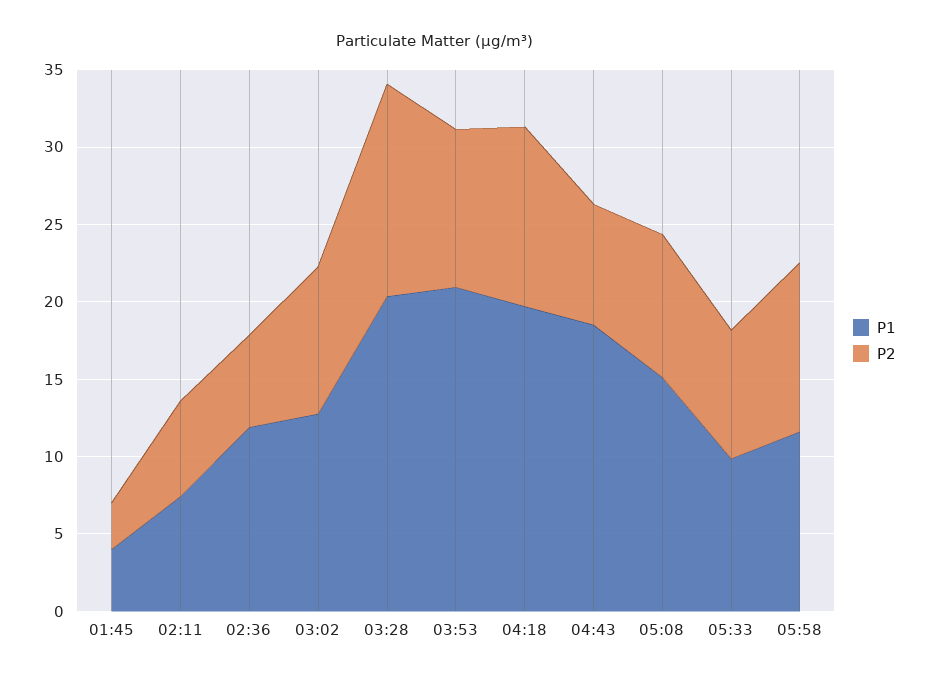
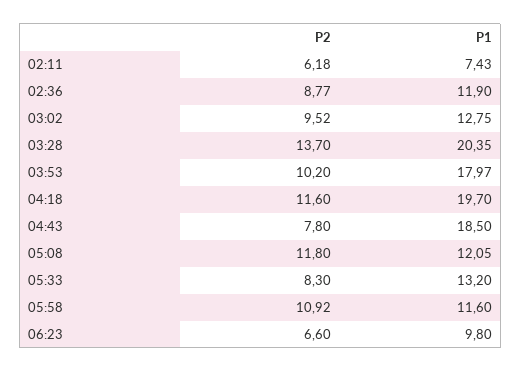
P1, 01:45: 4 -> none
P2, 01:45: 3 -> none
P2, 02:36: 6 -> 8.77
P1, 03:53: 21 -> 17.97
P1, 05:08: 15 -> 12.05
P2, 05:08: 9 -> 11.8
P1, 05:33: 10 -> 13.2
P2, 06:23: none -> 6.6
P1, 06:23: none -> 9.8

